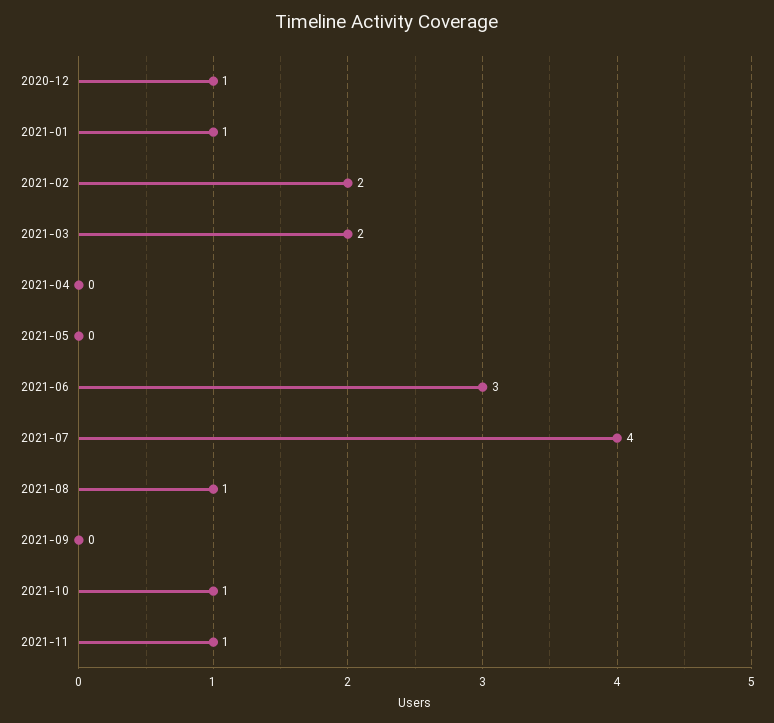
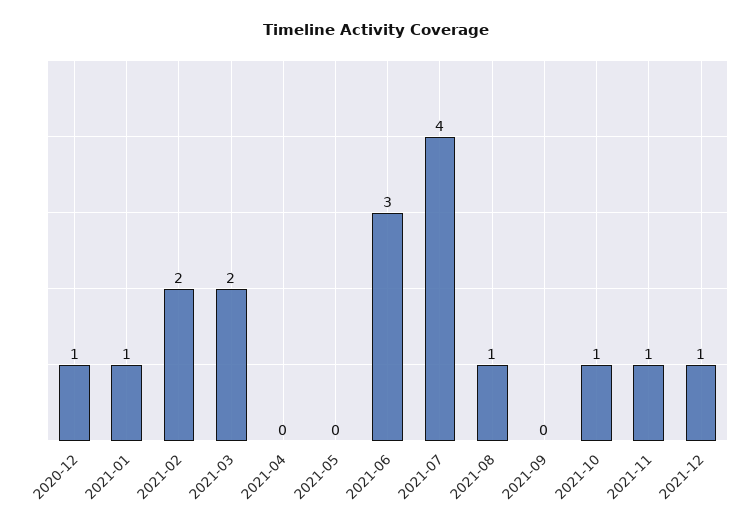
2021-12: none -> 1

